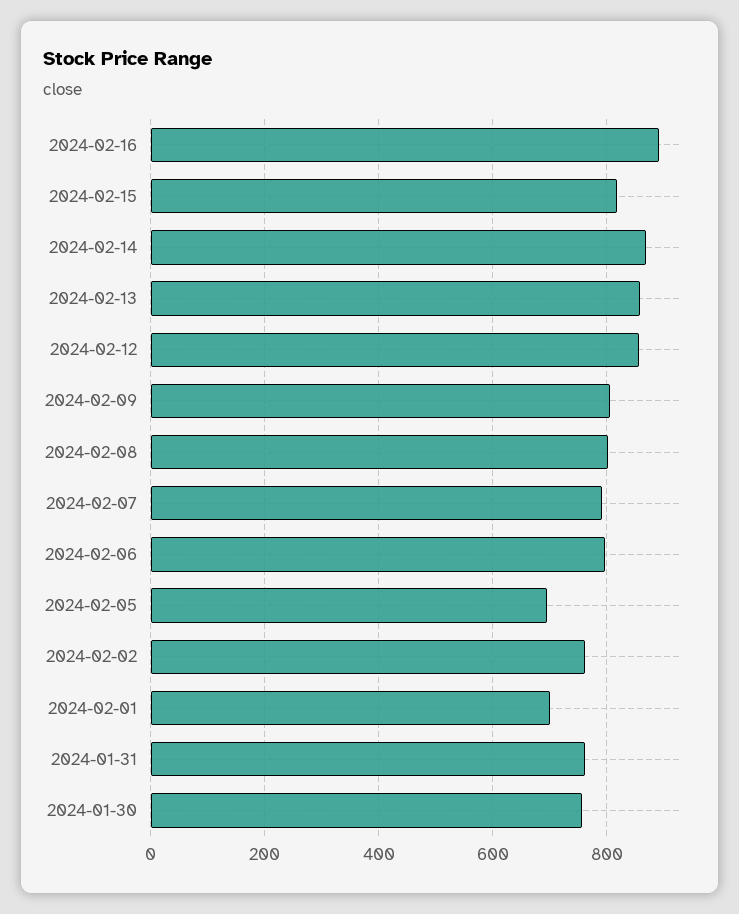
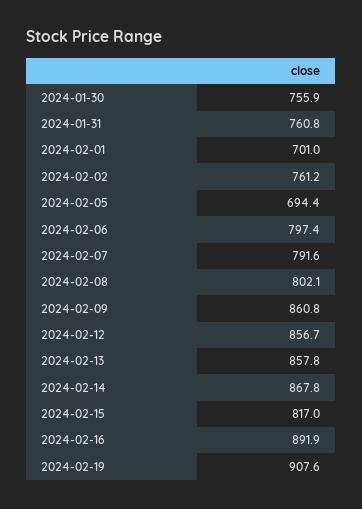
2024-02-09: 800 -> 860.8
2024-02-19: none -> 907.6

